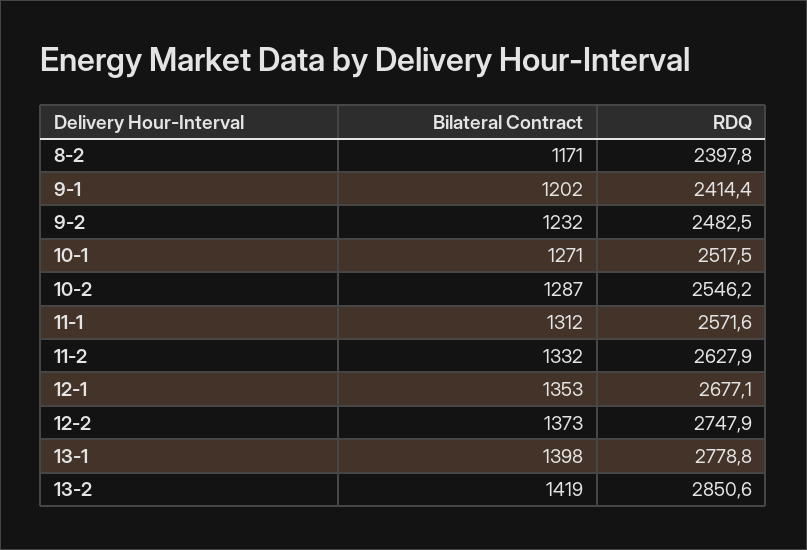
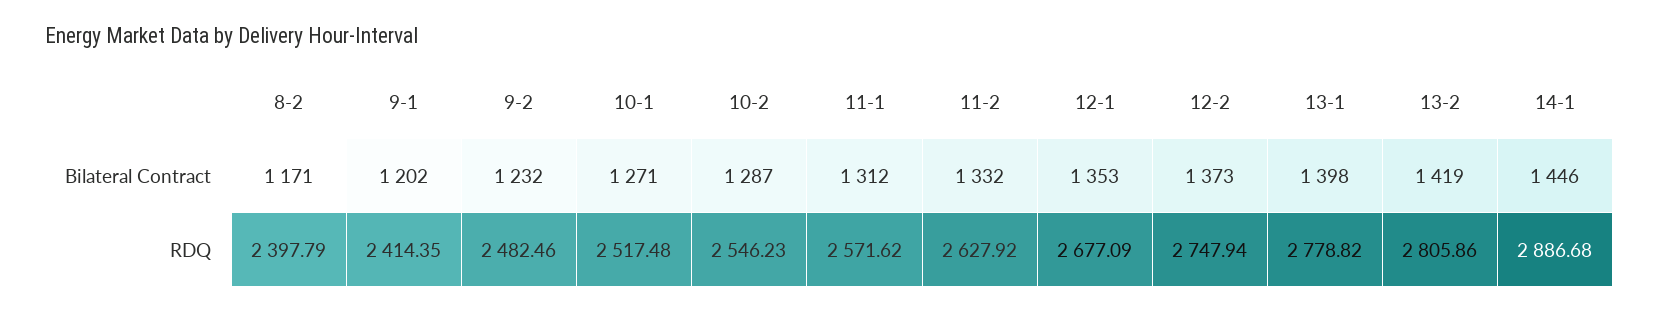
RDQ, 13-2: 2850.6 -> 2805.86
Bilateral Contract, 14-1: none -> 1446
RDQ, 14-1: none -> 2886.68

